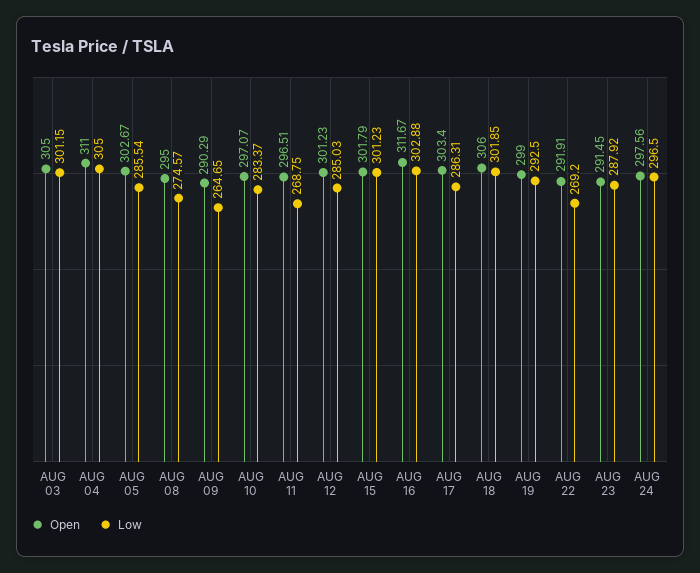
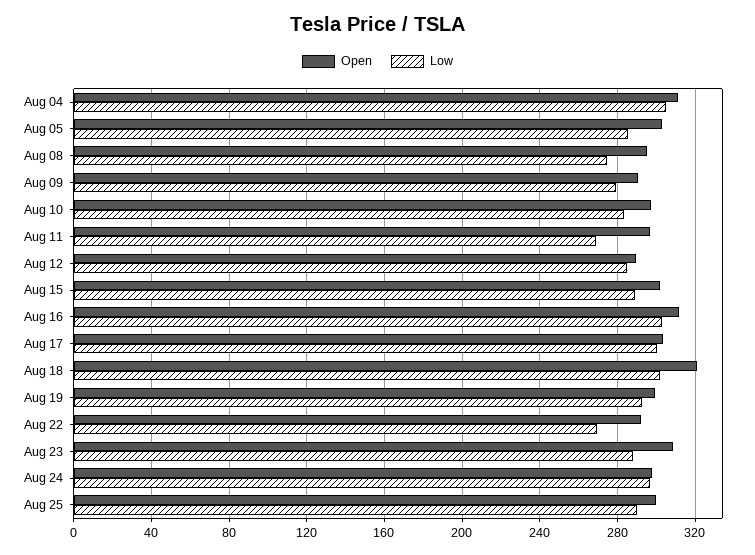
Open, AUG 03: 305 -> none
Low, AUG 03: 301.15 -> none
Low, AUG 09: 264.65 -> 280
Open, AUG 12: 301.23 -> 290
Low, AUG 15: 301.23 -> 290
Low, AUG 17: 286.31 -> 300
Open, AUG 18: 306 -> 320
Open, AUG 23: 291.45 -> 310
Open, Aug 25: none -> 300
Low, Aug 25: none -> 290

